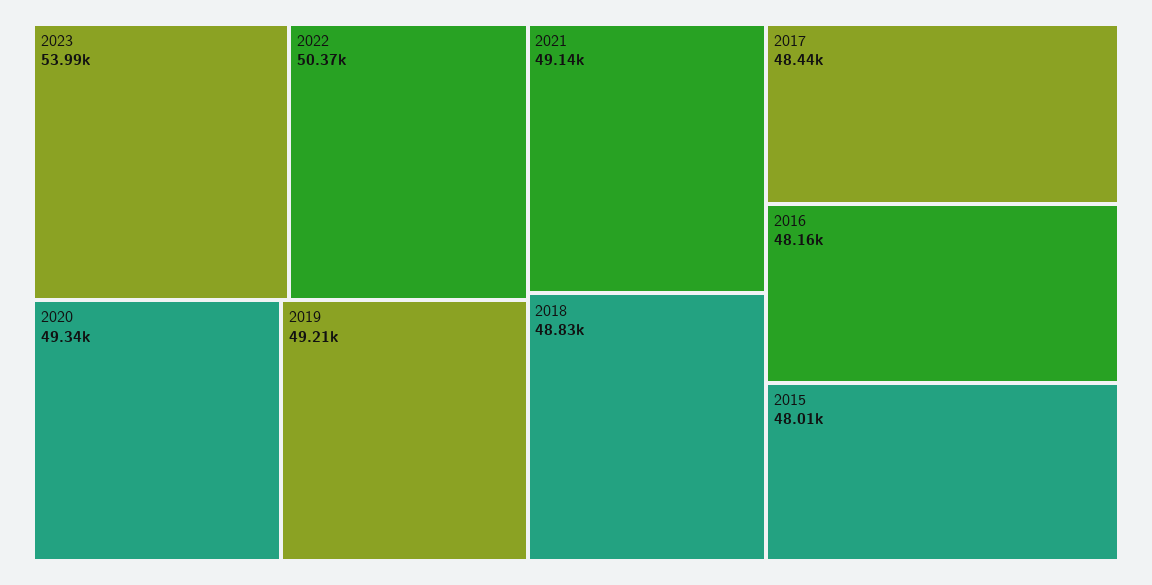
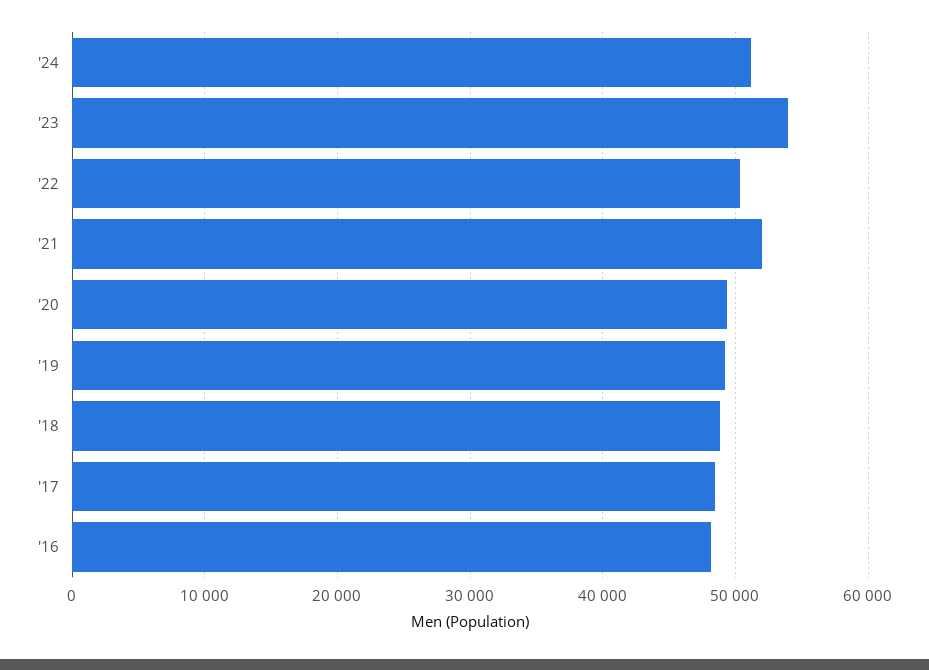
2021: 49140 -> 52000
2015: 48010 -> none
'24: none -> 51000

